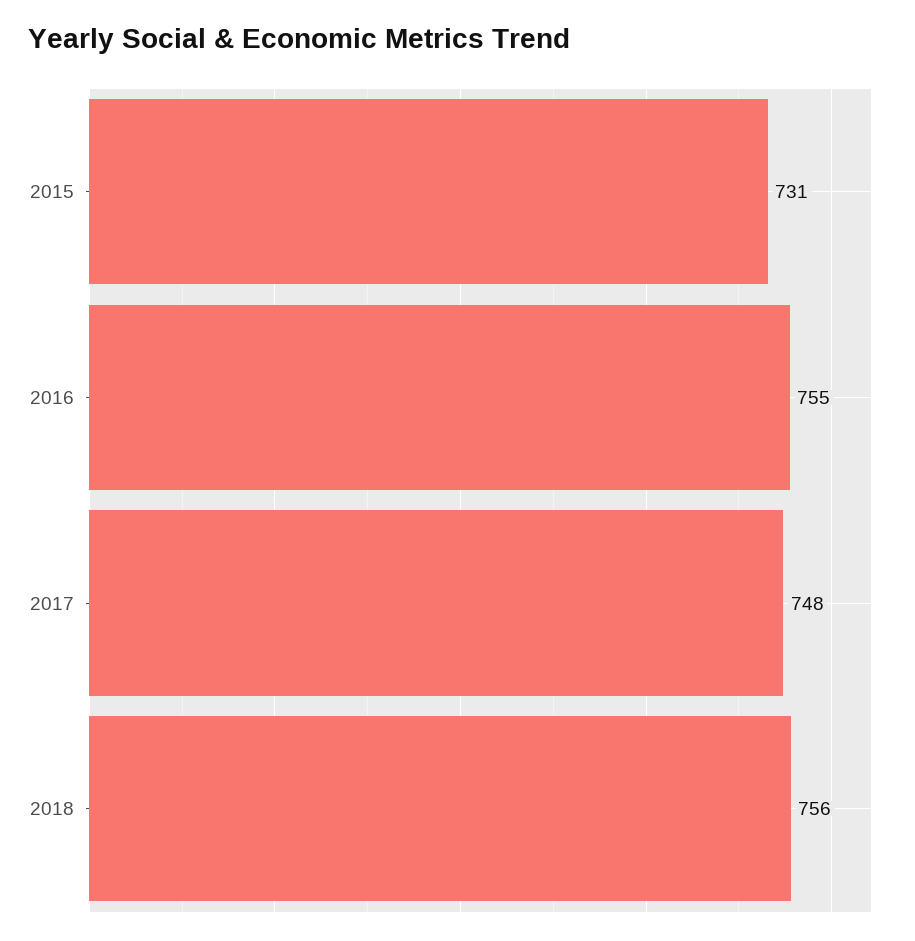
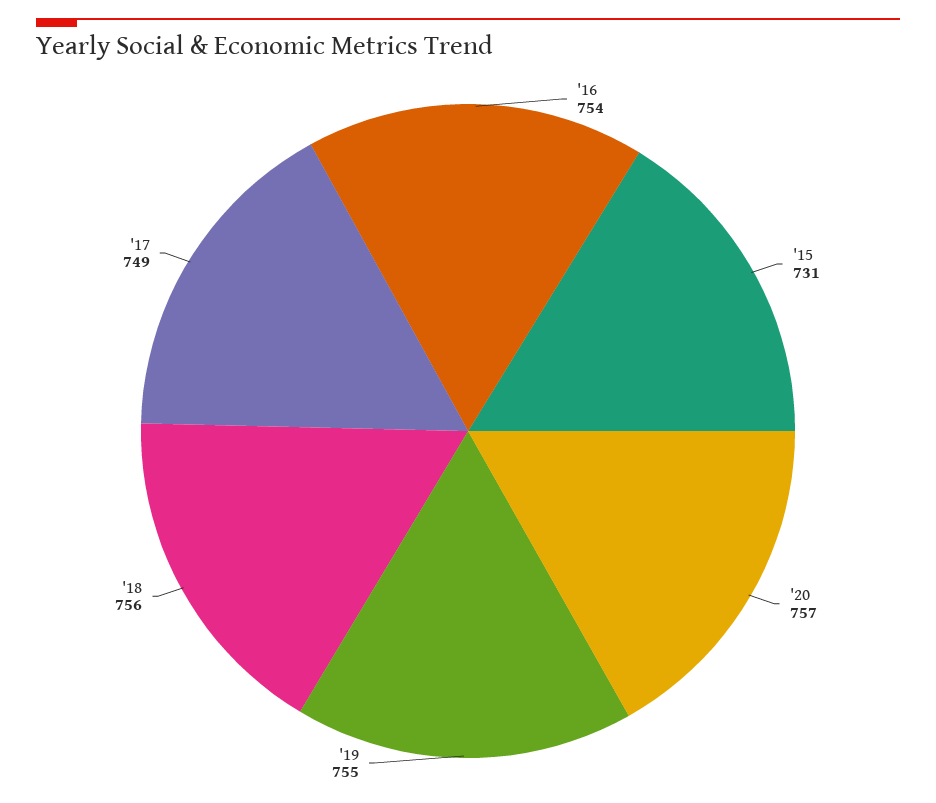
2016: 755 -> 754
2017: 748 -> 749
'20: none -> 757
'19: none -> 755

